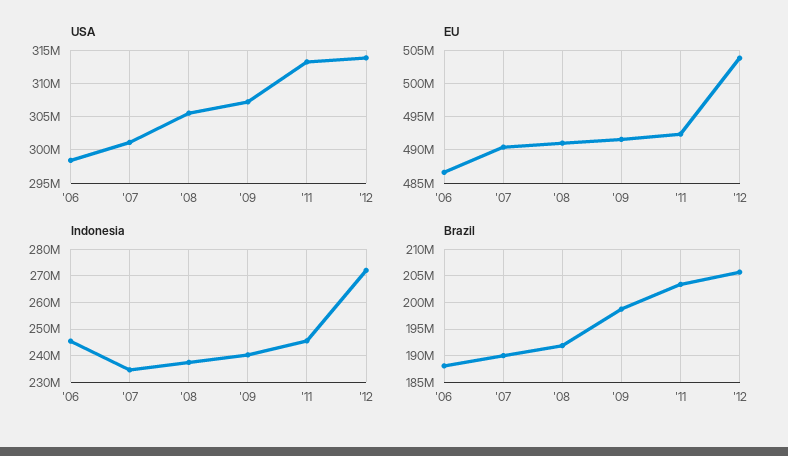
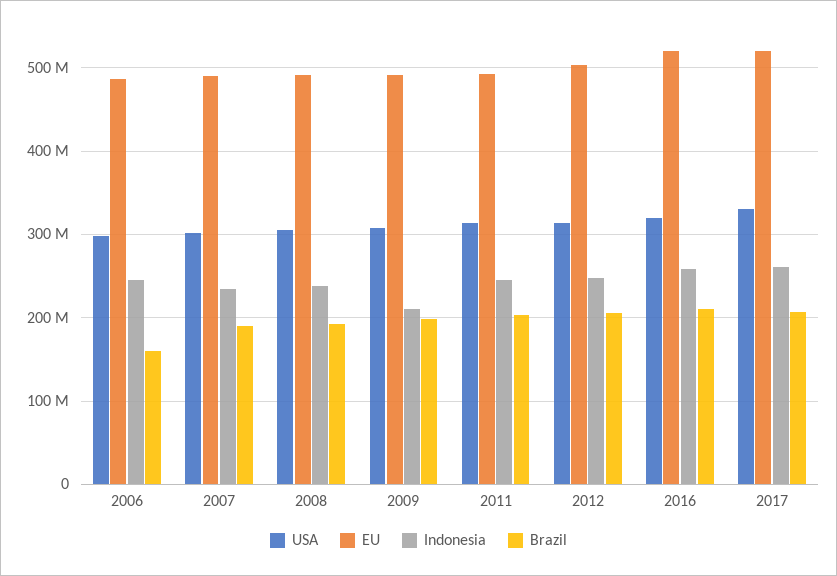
Indonesia, '09: 240000000 -> 210000000
Indonesia, '12: 272500000 -> 250000000
Brazil, '06: 187500000 -> 160000000
USA, 2016: none -> 320000000
EU, 2016: none -> 520000000
Indonesia, 2016: none -> 260000000
Brazil, 2016: none -> 210000000
USA, 2017: none -> 330000000
EU, 2017: none -> 520000000
Indonesia, 2017: none -> 260000000
Brazil, 2017: none -> 210000000

